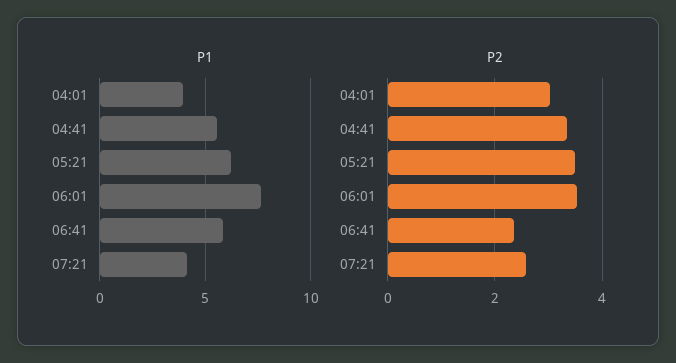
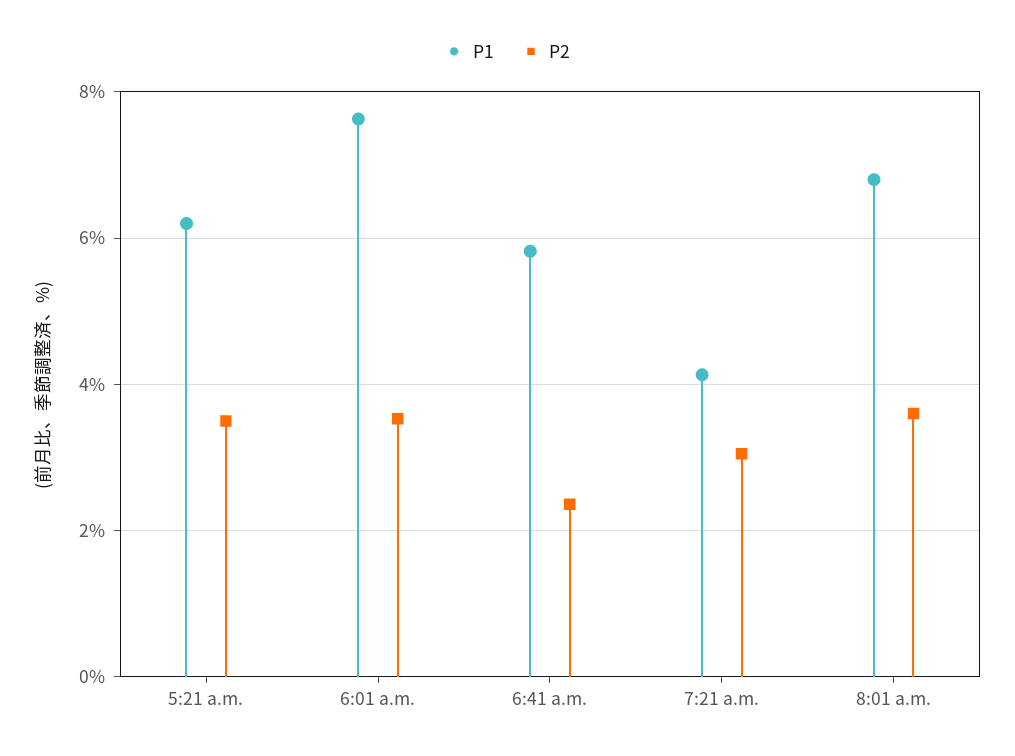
P1, 04:01: 4 -> none
P1, 04:41: 5.5 -> none
P2, 04:01: 3 -> none
P2, 04:41: 3.4 -> none
P2, 07:21: 2.6 -> 3
P1, 8:01 a.m.: none -> 6.8
P2, 8:01 a.m.: none -> 3.6

